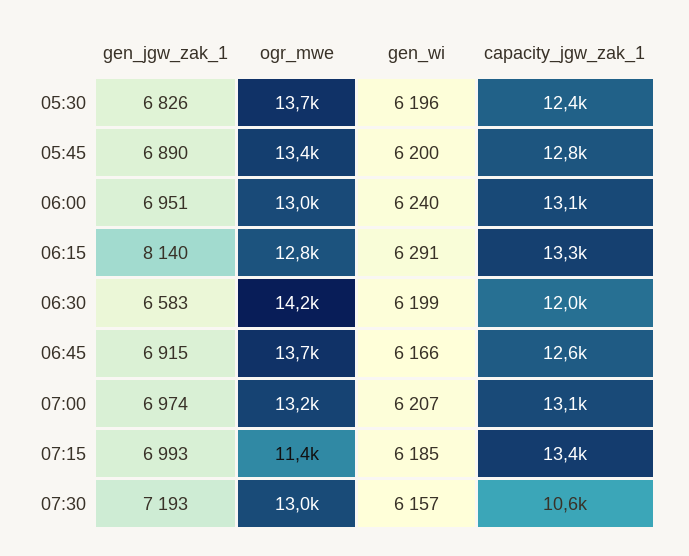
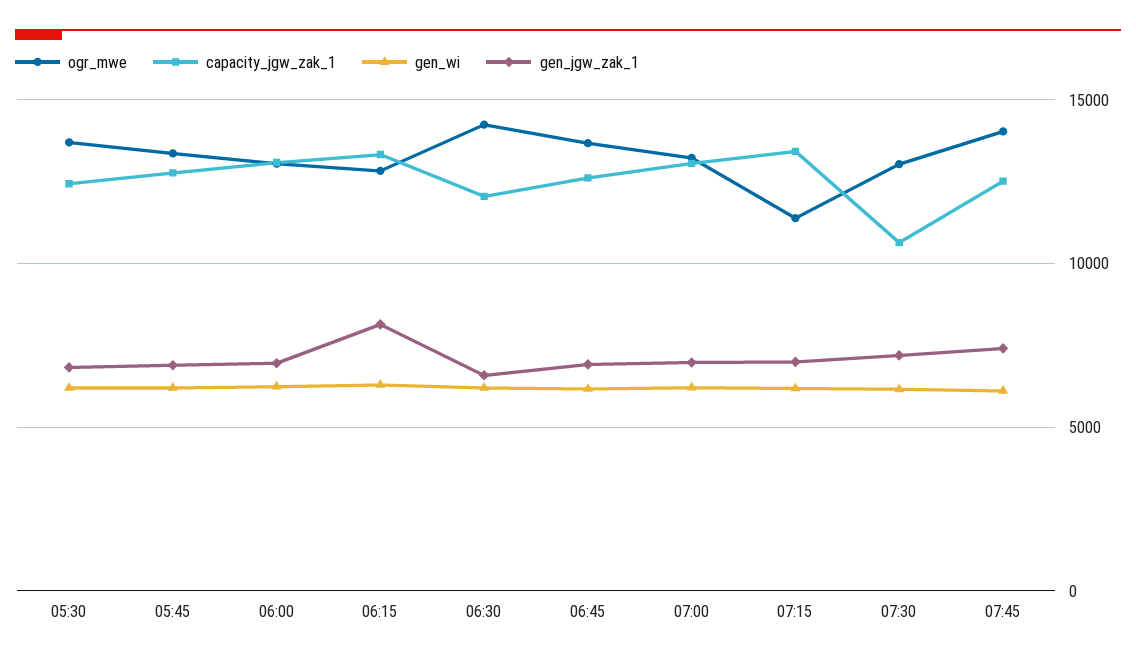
ogr_mwe, 07:45: none -> 14000
capacity_jgw_zak_1, 07:45: none -> 12500
gen_wi, 07:45: none -> 6000
gen_jgw_zak_1, 07:45: none -> 7500

